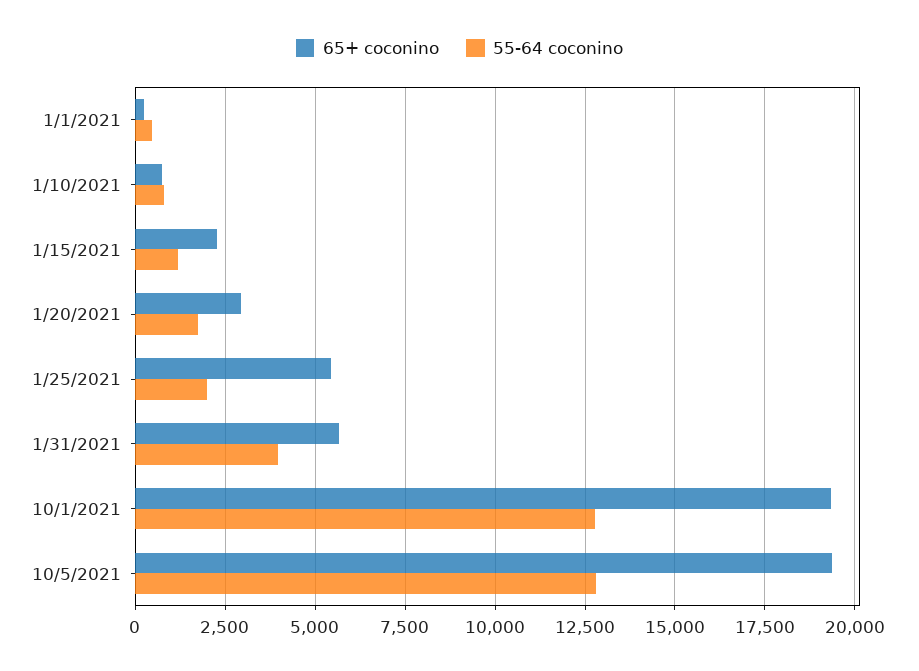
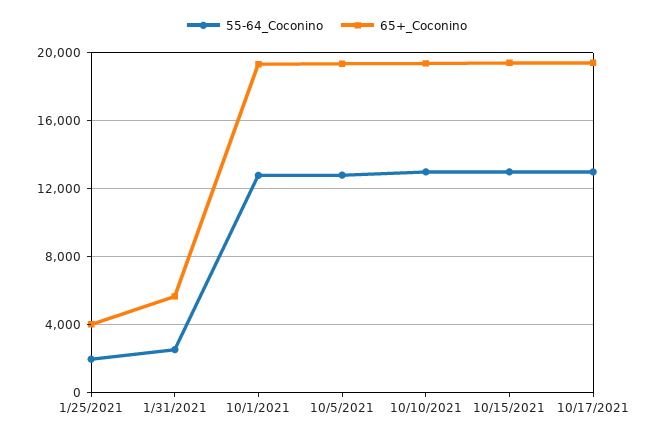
65+ coconino, 1/1/2021: 250 -> none
55-64 coconino, 1/1/2021: 500 -> none
65+ coconino, 1/10/2021: 750 -> none
55-64 coconino, 1/10/2021: 750 -> none
65+ coconino, 1/15/2021: 2250 -> none
55-64 coconino, 1/15/2021: 1250 -> none
65+ coconino, 1/20/2021: 3000 -> none
55-64 coconino, 1/20/2021: 1750 -> none
65+ coconino, 1/25/2021: 5500 -> 4000
55-64 coconino, 1/31/2021: 4000 -> 2500
55-64 coconino, 10/10/2021: none -> 13000
65+ coconino, 10/10/2021: none -> 19500
55-64 coconino, 10/15/2021: none -> 13000
65+ coconino, 10/15/2021: none -> 19500
55-64 coconino, 10/17/2021: none -> 13000
65+ coconino, 10/17/2021: none -> 19500

